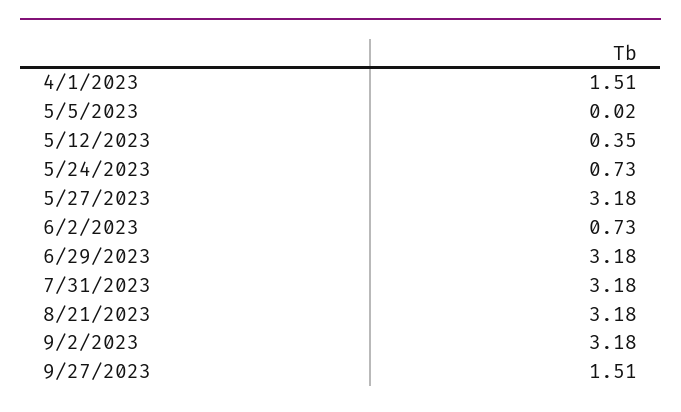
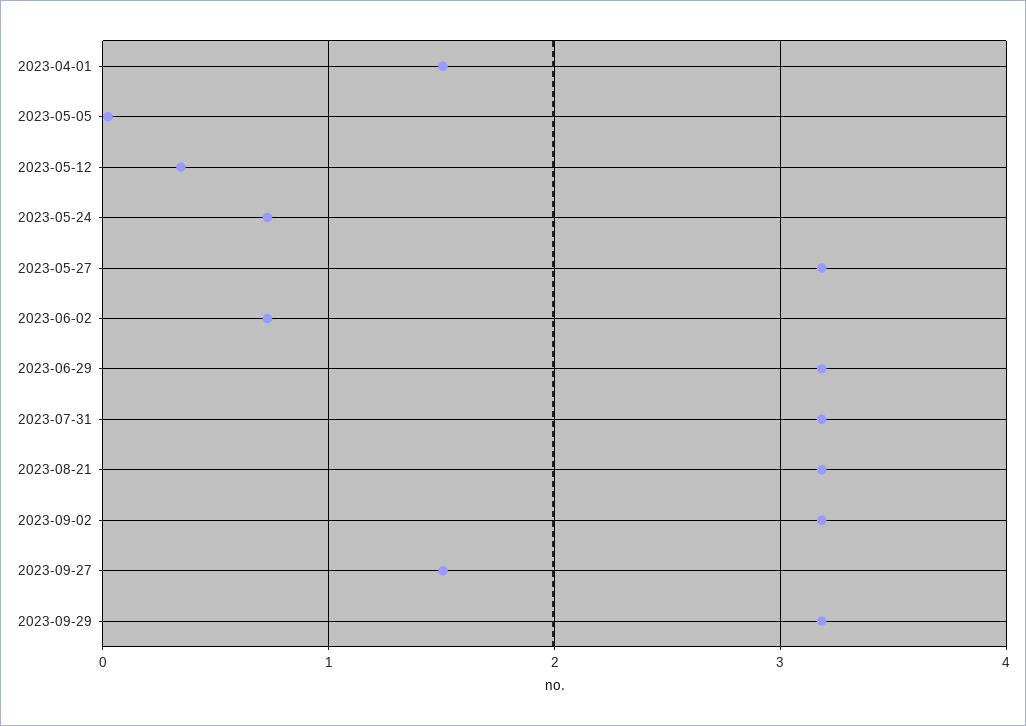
2023-09-29: none -> 3.2

